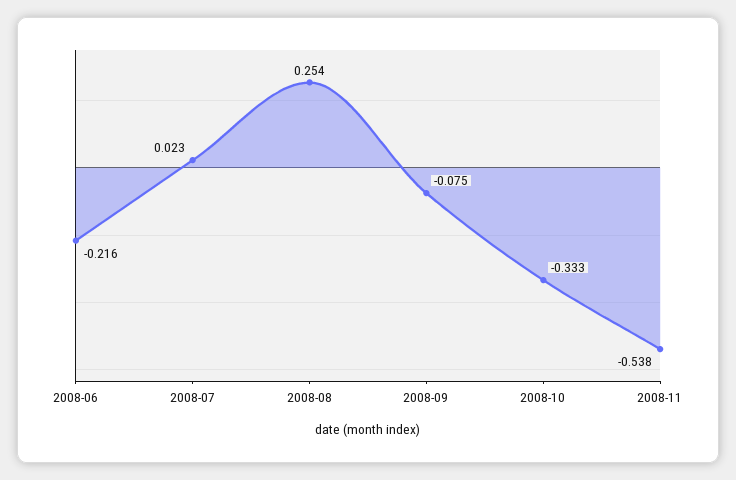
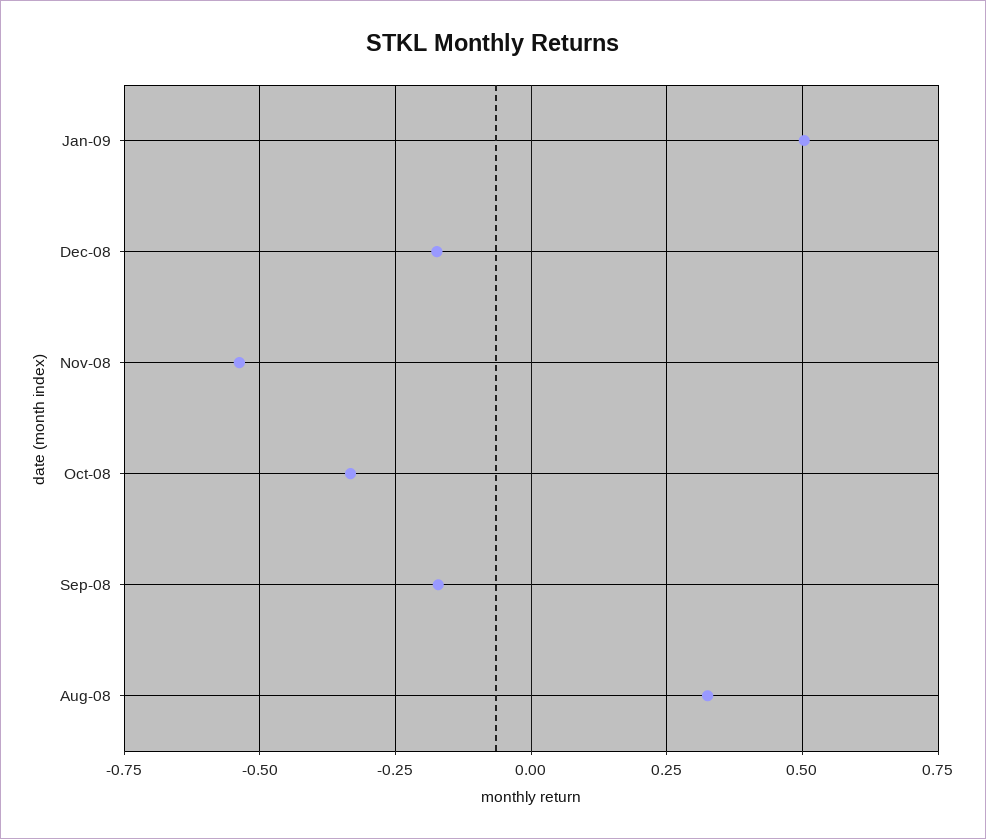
2008-06: -0.216 -> none
2008-07: 0.023 -> none
2008-08: 0.254 -> 0.325
2008-09: -0.075 -> -0.175
Jan-09: none -> 0.5
Dec-08: none -> -0.175

